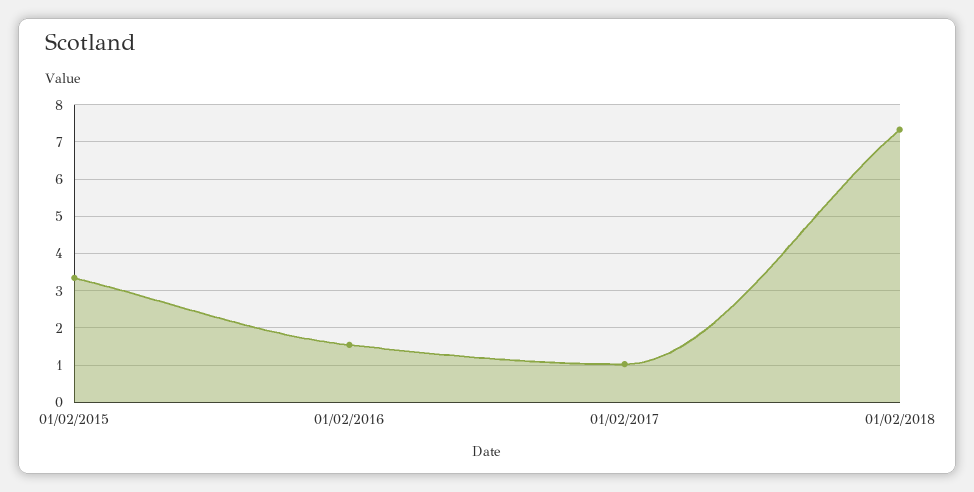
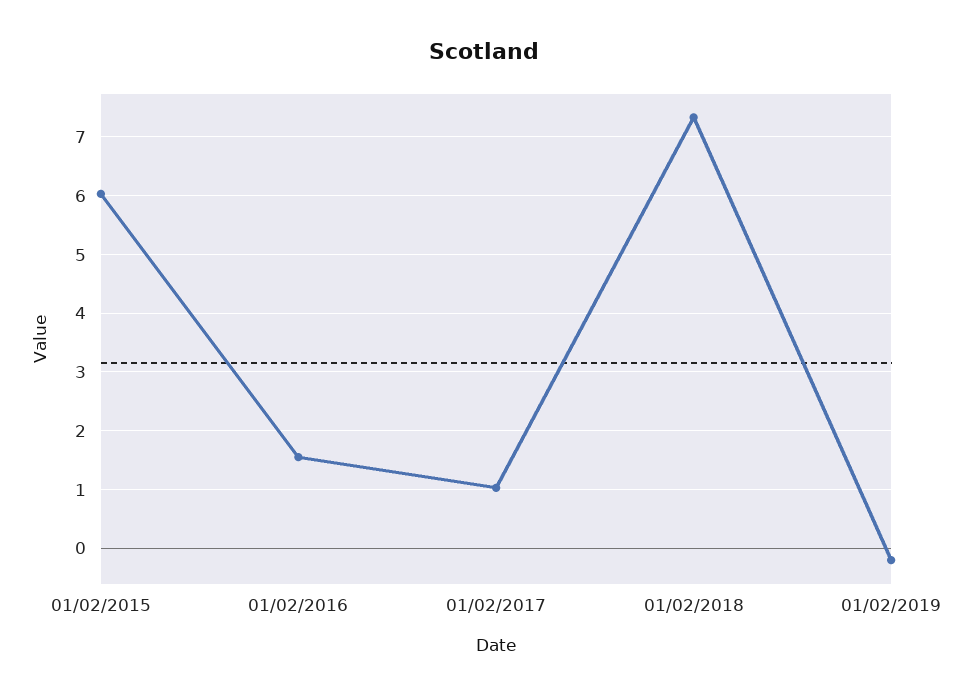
01/02/2015: 3.4 -> 6
01/02/2019: none -> -0.2

